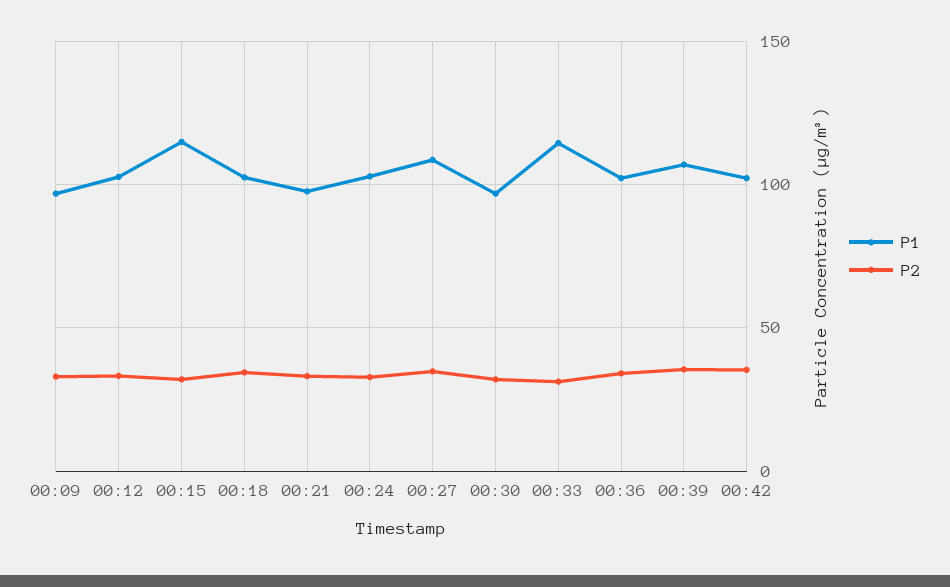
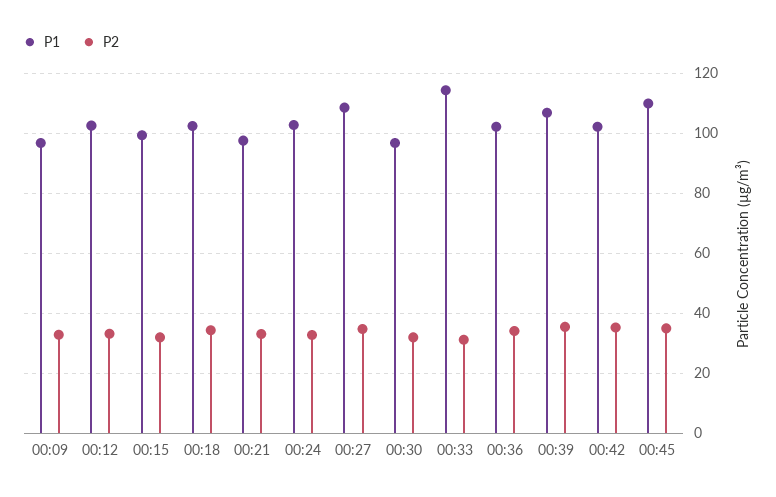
P1, 00:15: 115 -> 100
P1, 00:45: none -> 110
P2, 00:45: none -> 35

